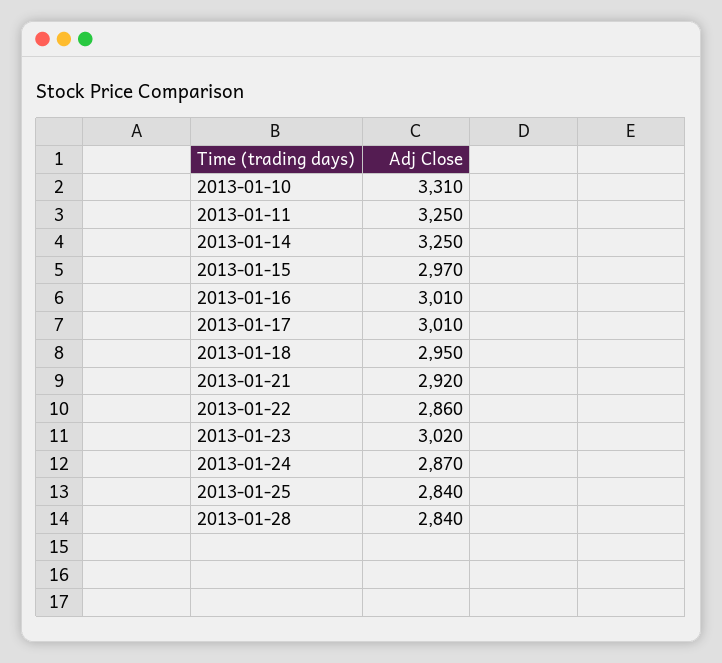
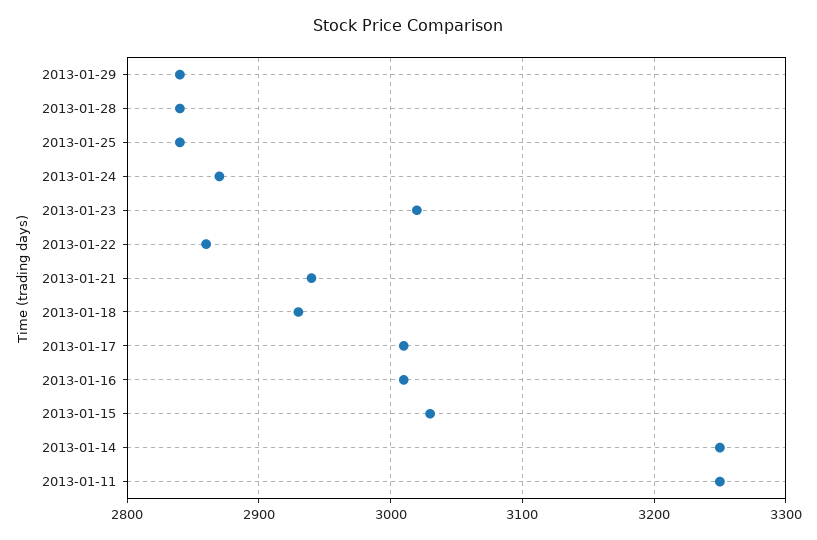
2013-01-10: 3310 -> none
2013-01-15: 2970 -> 3030
2013-01-18: 2950 -> 2930
2013-01-21: 2920 -> 2940
2013-01-29: none -> 2840

